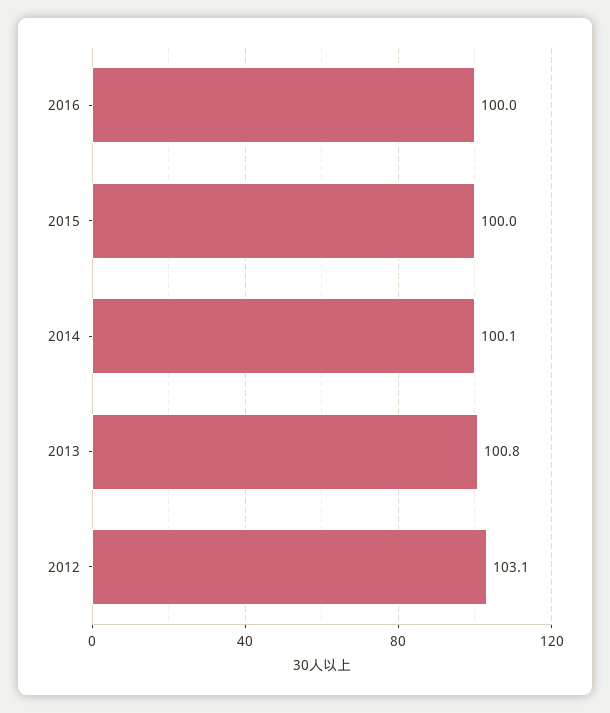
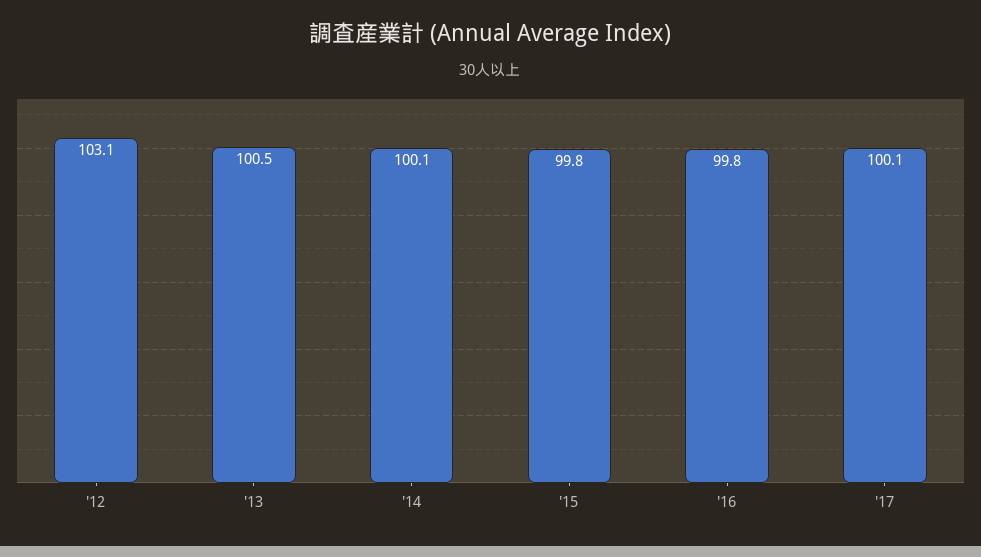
2016: 100 -> 99.8
2015: 100 -> 99.8
2013: 100.8 -> 100.5
'17: none -> 100.1

